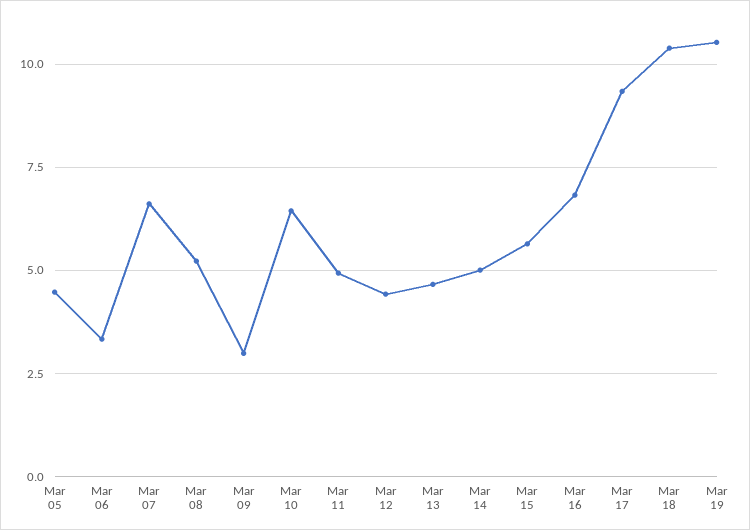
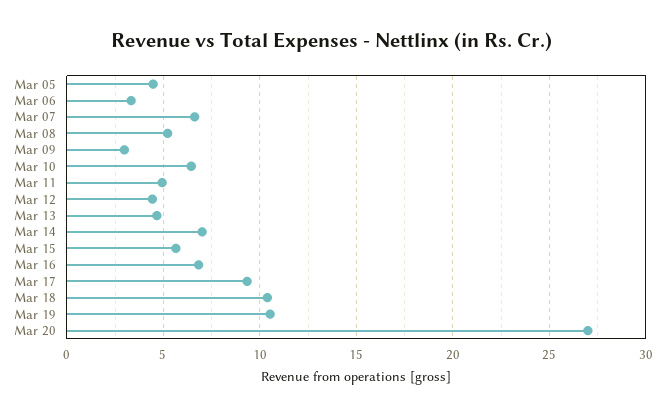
Mar 14: 5 -> 7
Mar 20: none -> 27

